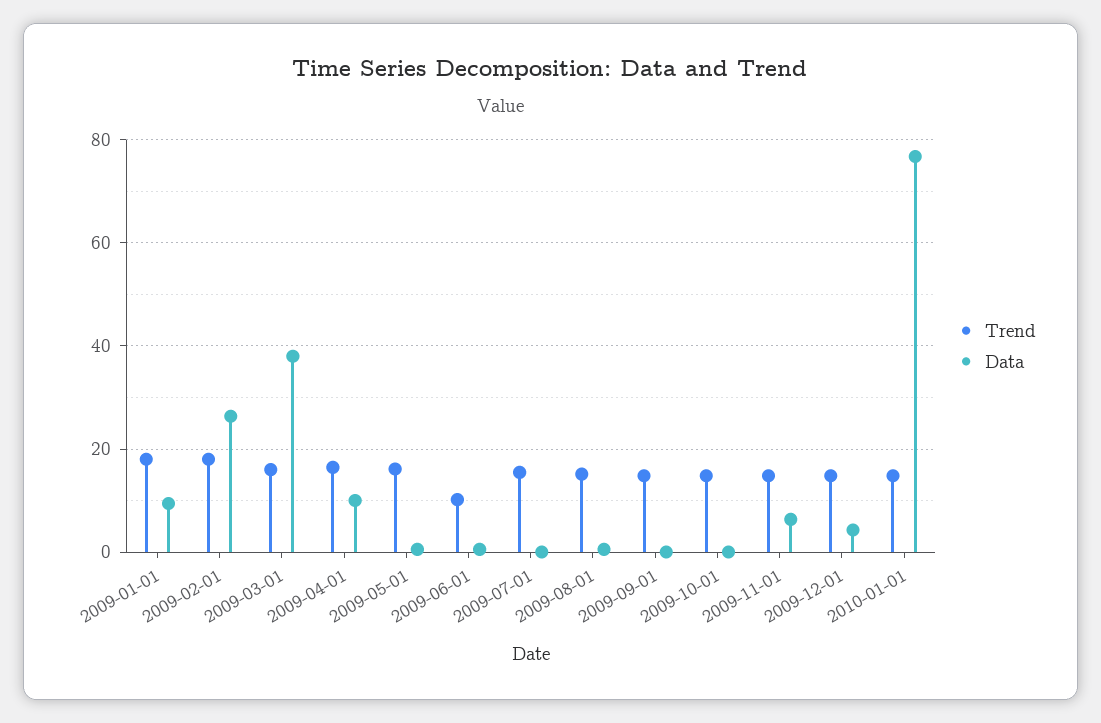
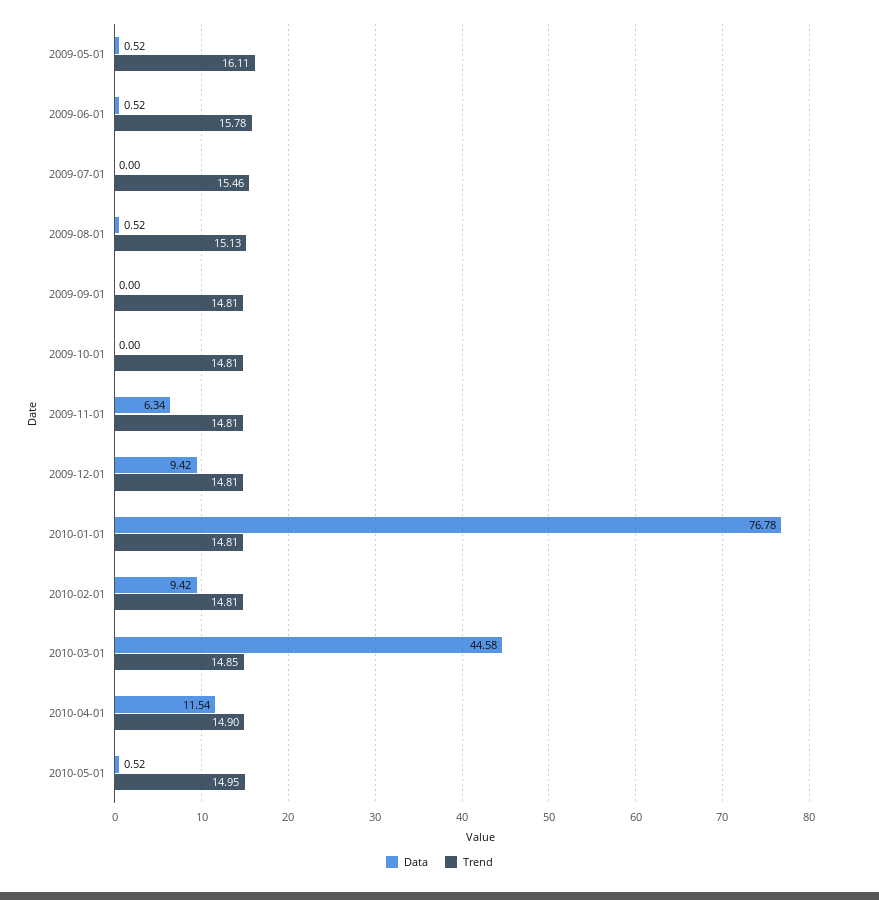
Trend, 2009-01-01: 18 -> none
Data, 2009-01-01: 10 -> none
Trend, 2009-02-01: 18 -> none
Data, 2009-02-01: 26 -> none
Trend, 2009-03-01: 16 -> none
Data, 2009-03-01: 38 -> none
Trend, 2009-04-01: 16 -> none
Data, 2009-04-01: 10 -> none
Trend, 2009-06-01: 10 -> 15.78
Data, 2009-12-01: 4 -> 9.42
Data, 2010-02-01: none -> 9.42
Trend, 2010-02-01: none -> 14.81
Data, 2010-03-01: none -> 44.58
Trend, 2010-03-01: none -> 14.85
Data, 2010-04-01: none -> 11.54
Trend, 2010-04-01: none -> 14.9
Data, 2010-05-01: none -> 0.52
Trend, 2010-05-01: none -> 14.95

